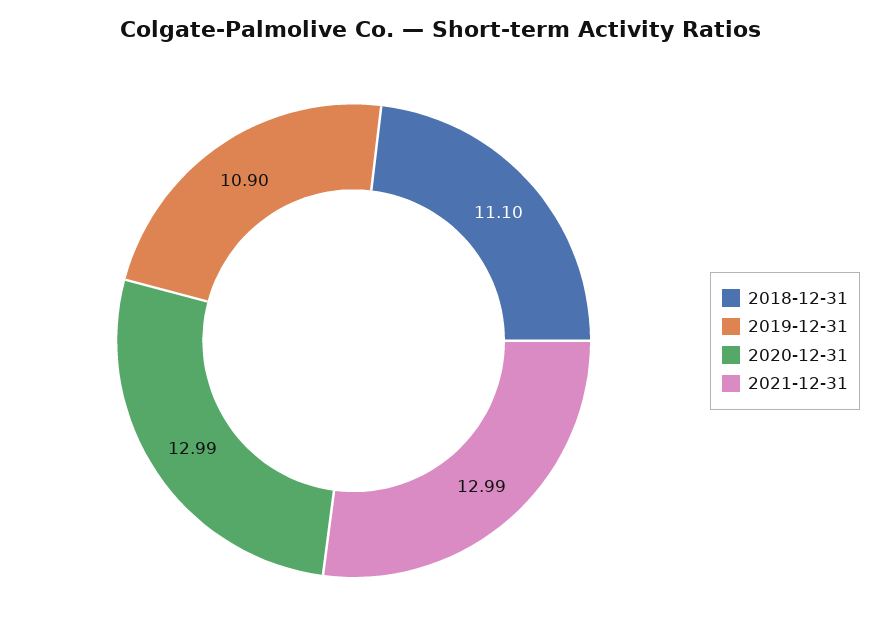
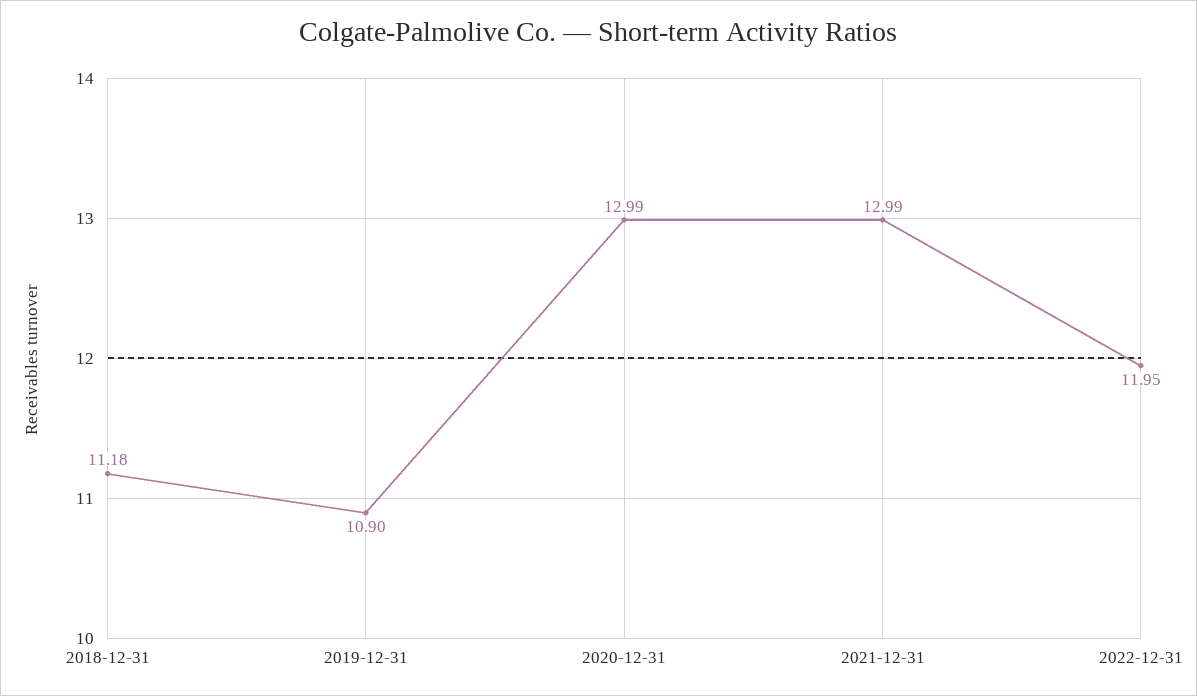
2018-12-31: 11.1 -> 11.18
2022-12-31: none -> 11.95

